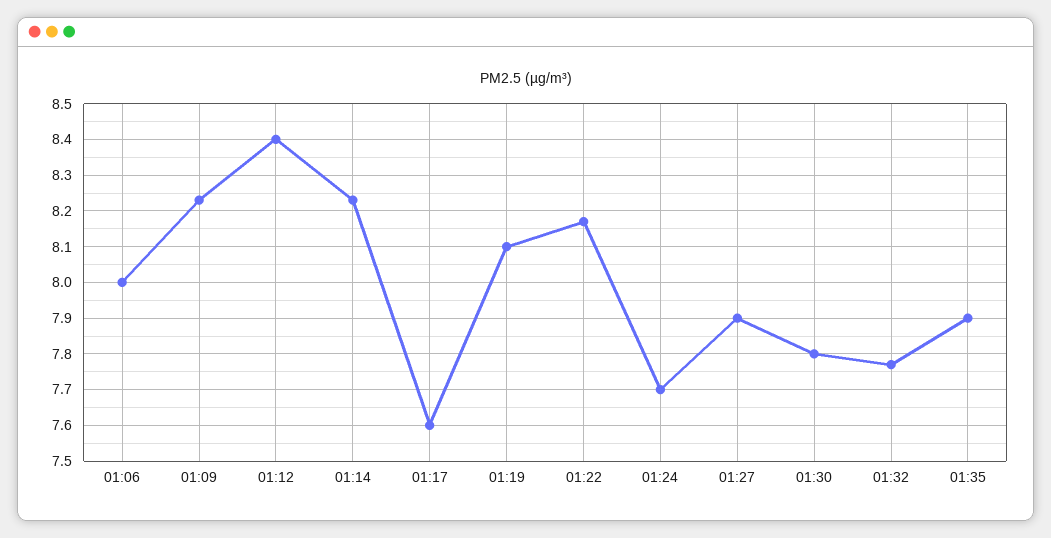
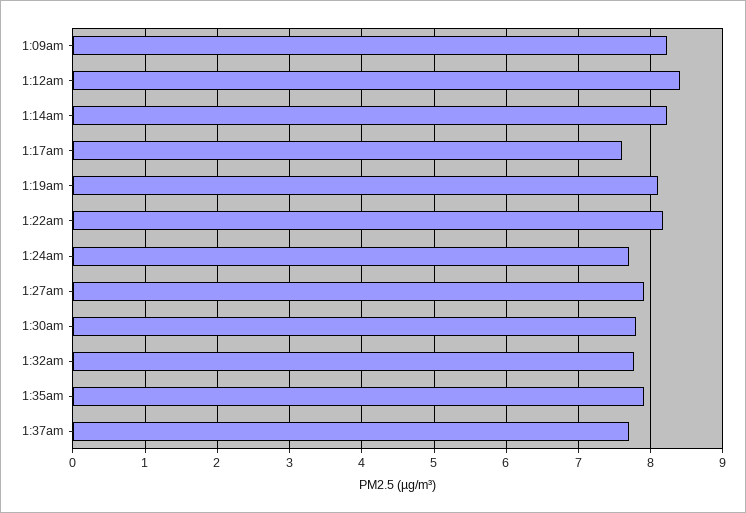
01:06: 8 -> none
1:37am: none -> 7.7

